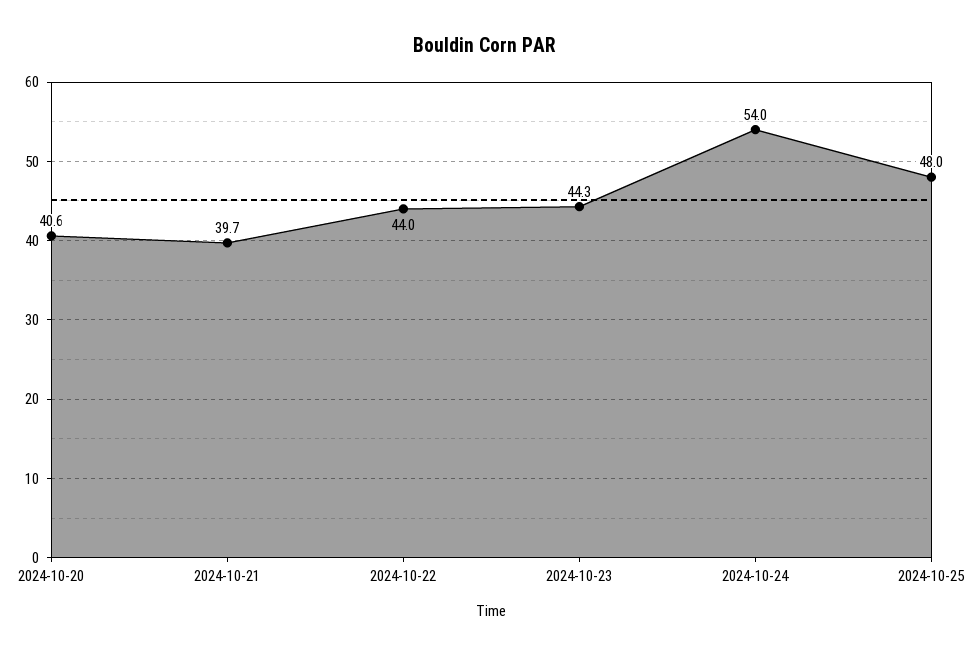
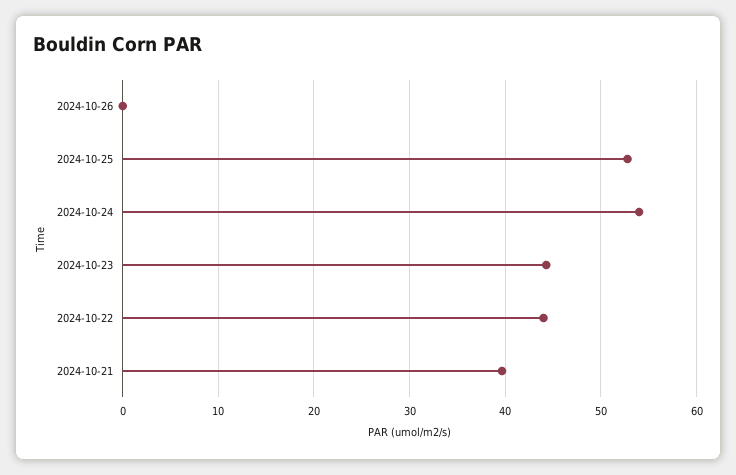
2024-10-20: 40.6 -> none
2024-10-25: 48 -> 53
2024-10-26: none -> 0

